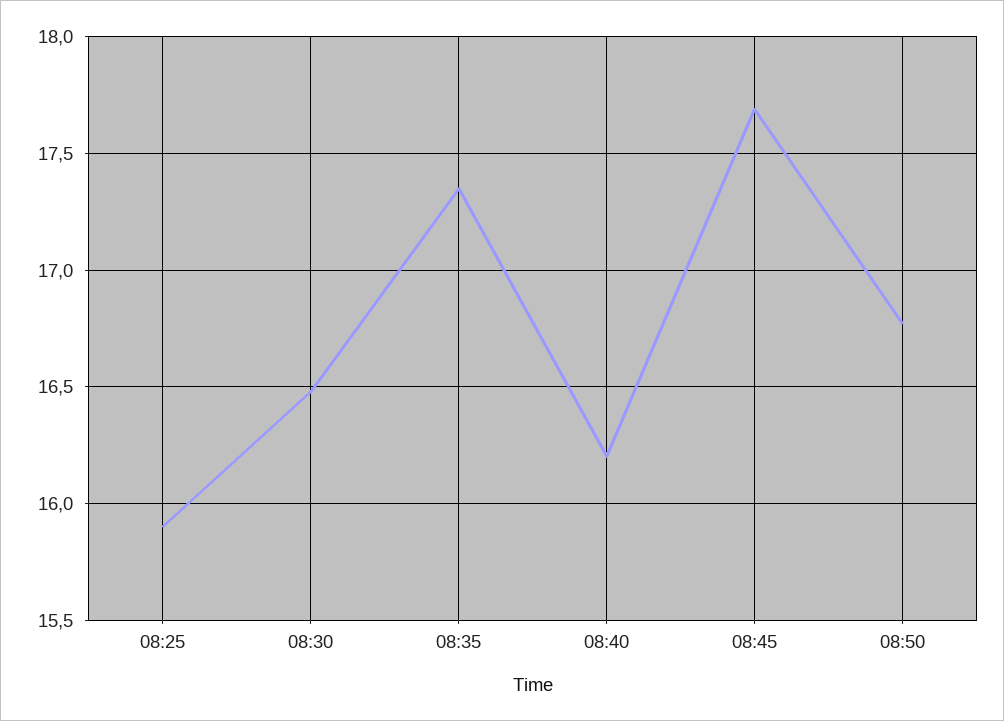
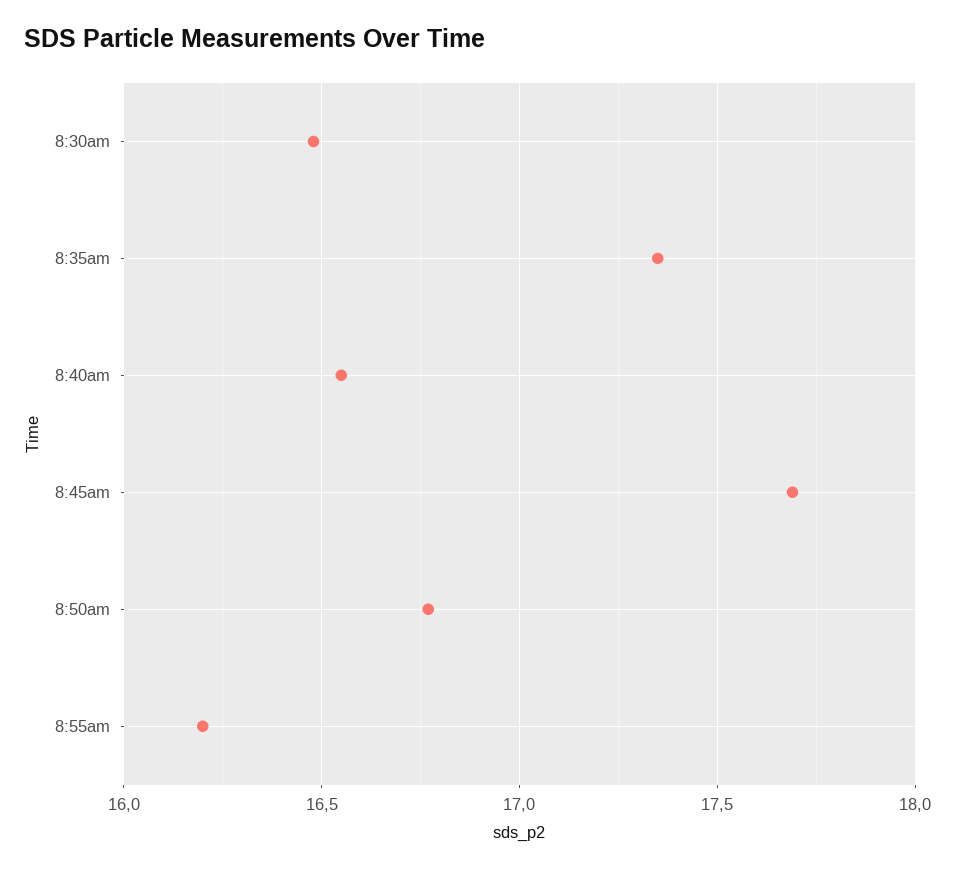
08:25: 15.9 -> none
08:40: 16.2 -> 16.55
8:55am: none -> 16.2

